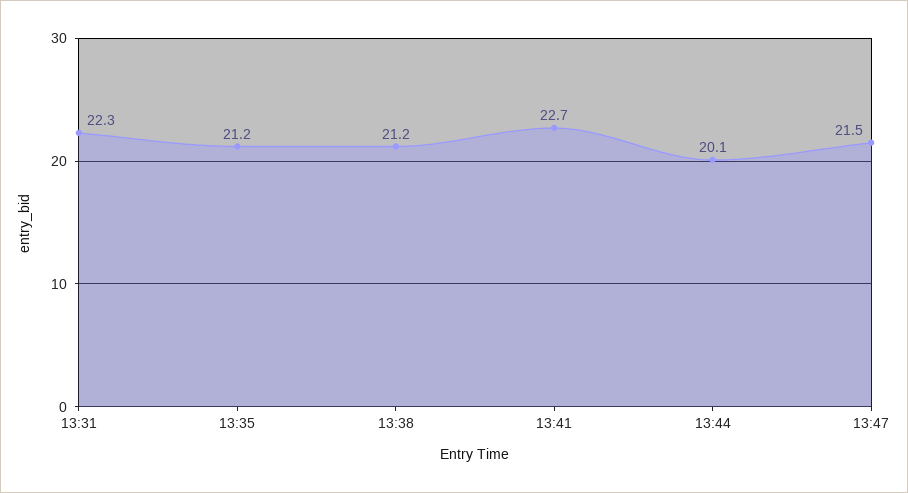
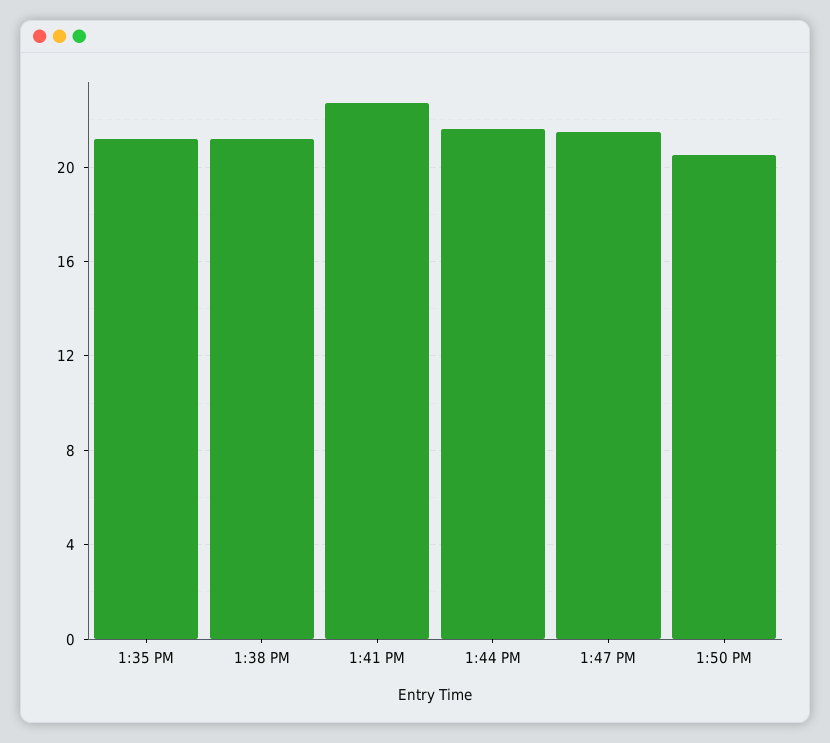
13:31: 22.3 -> none
13:44: 20.1 -> 21.5
1:50 PM: none -> 20.5

